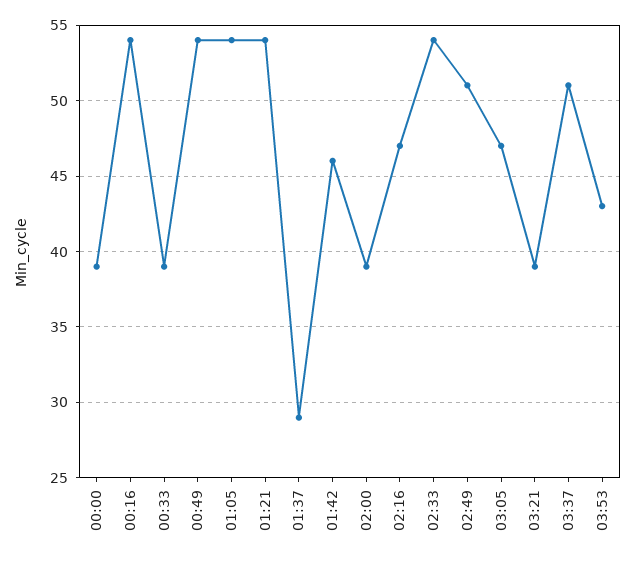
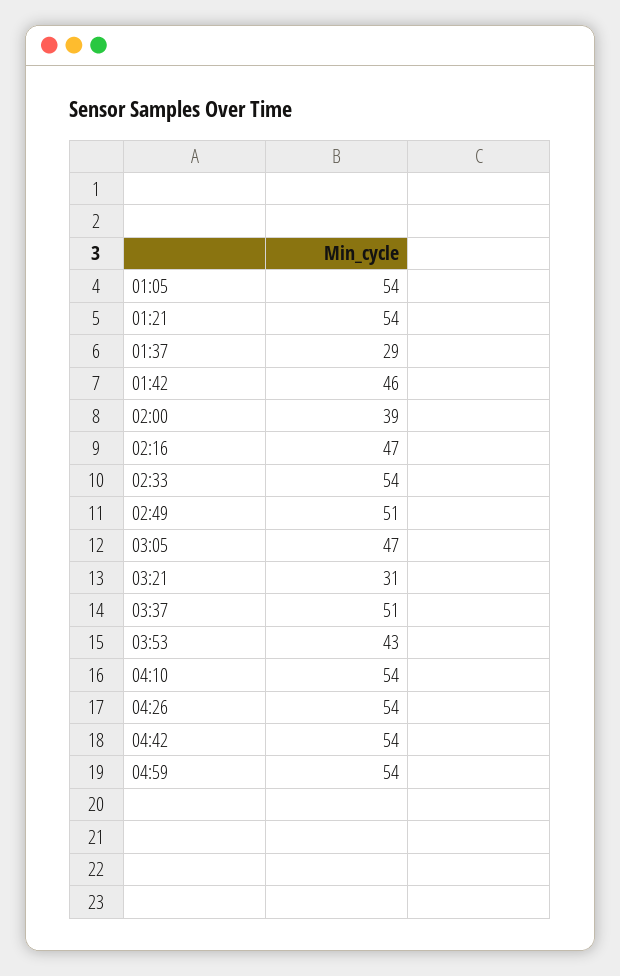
00:00: 39 -> none
00:16: 54 -> none
00:33: 39 -> none
00:49: 54 -> none
03:21: 39 -> 31
04:10: none -> 54
04:26: none -> 54
04:42: none -> 54
04:59: none -> 54

